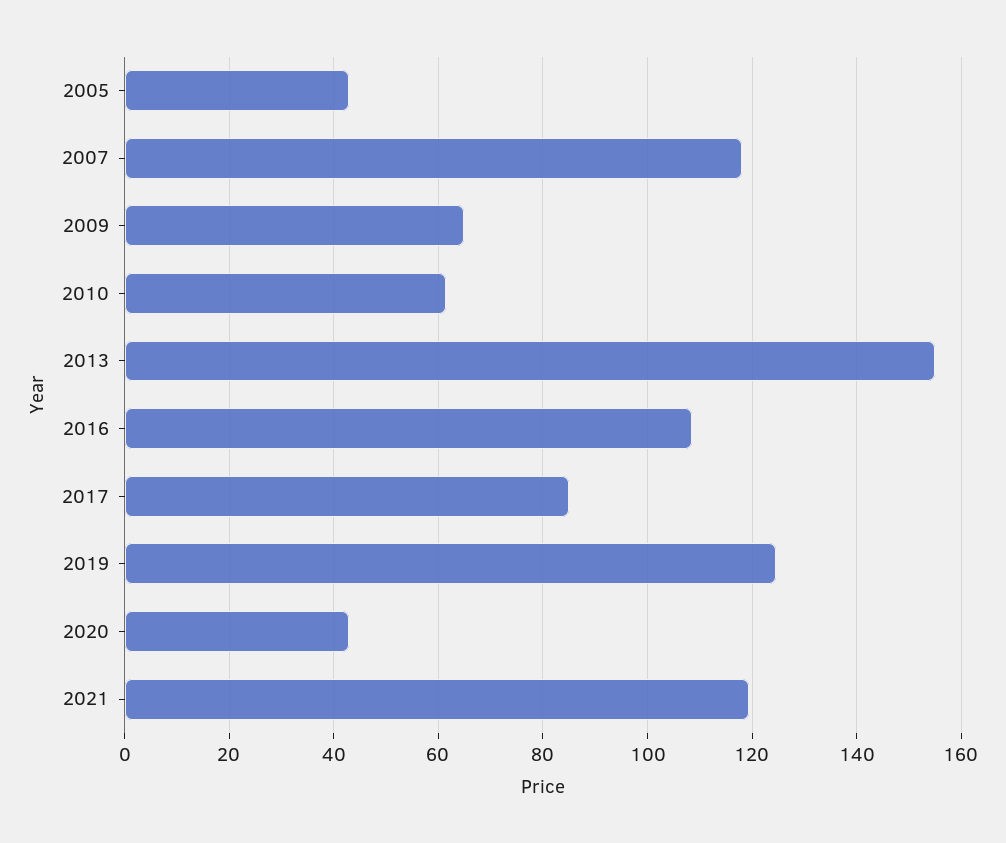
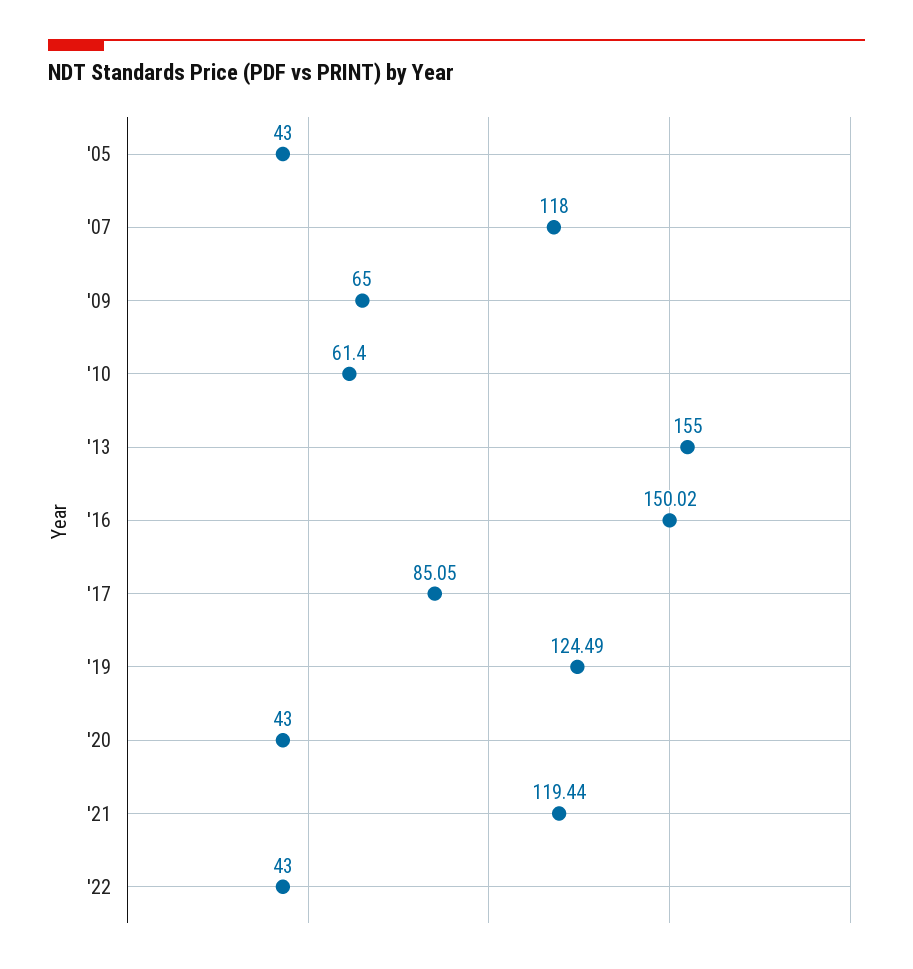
2016: 108 -> 150.02
'22: none -> 43

